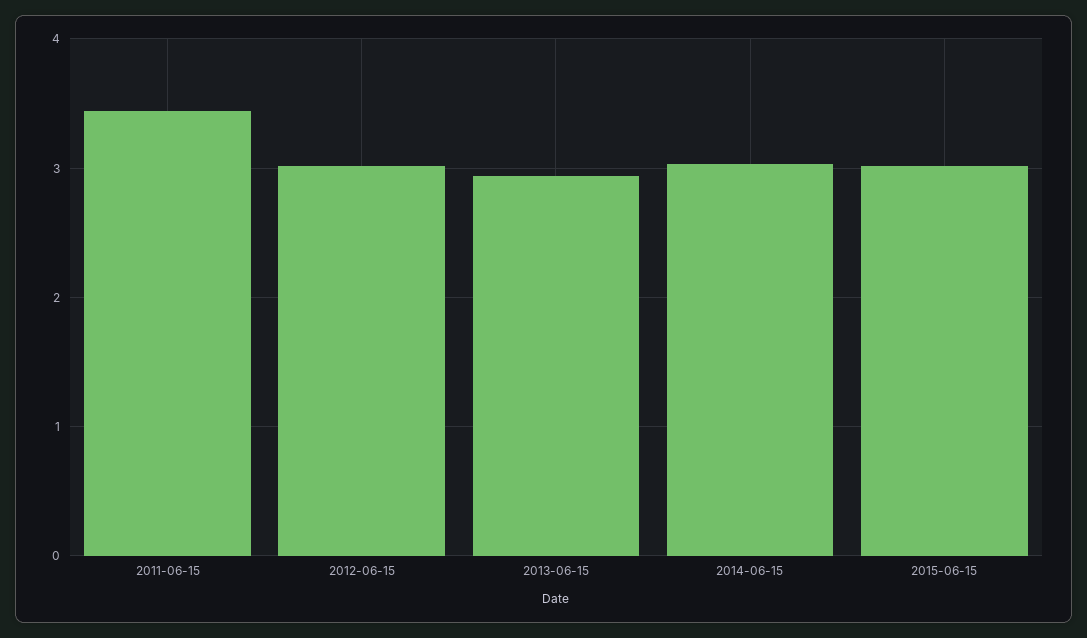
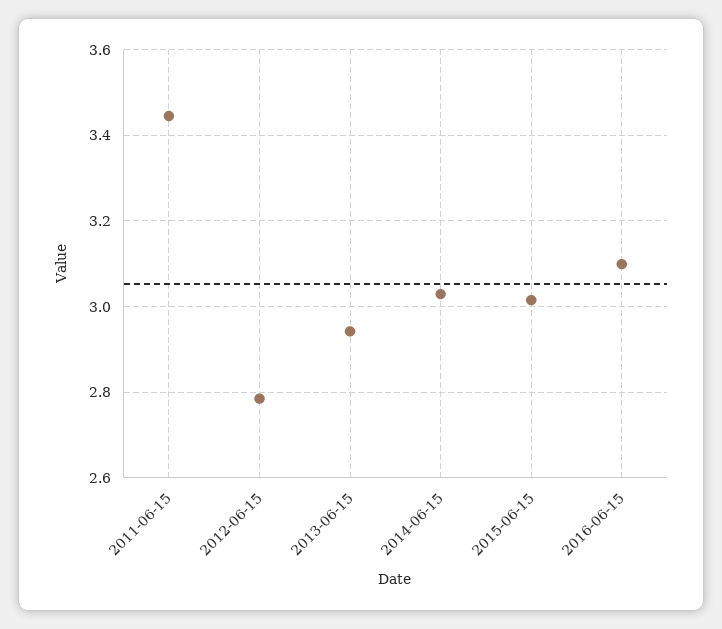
2012-06-15: 3 -> 2.78
2016-06-15: none -> 3.1

